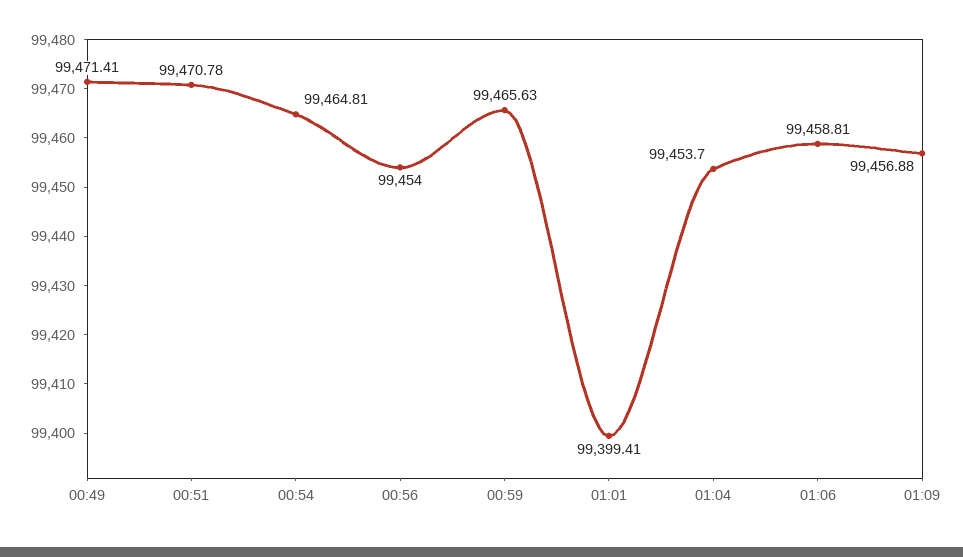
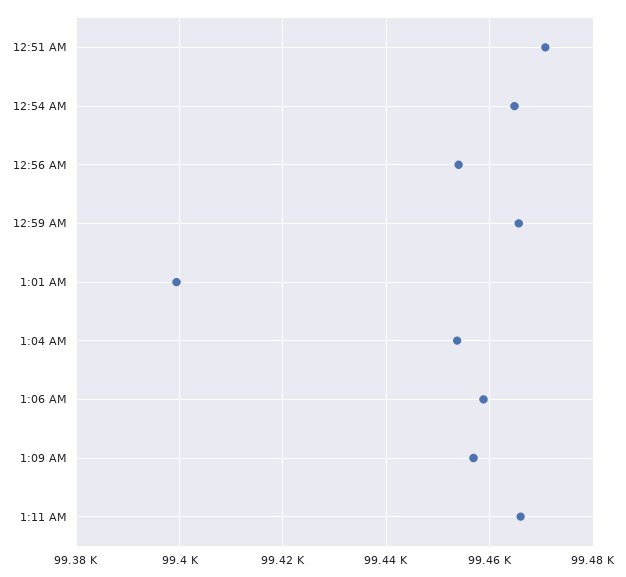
00:49: 99471.41 -> none
1:11 AM: none -> 99466

